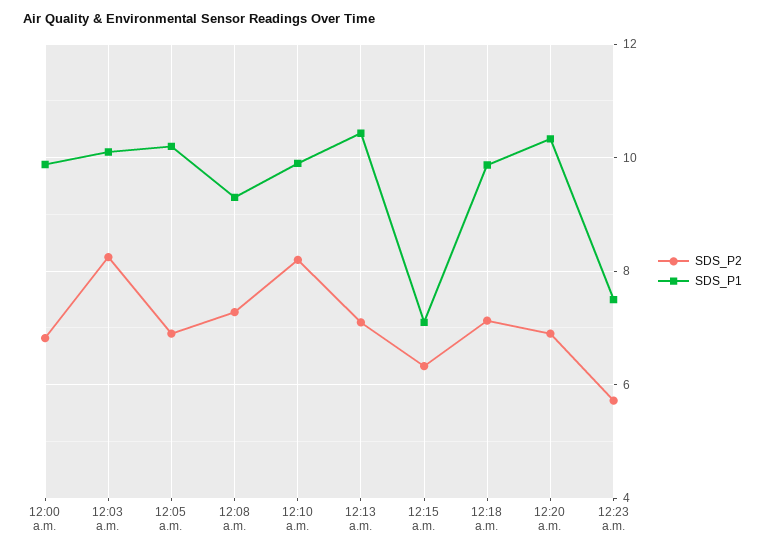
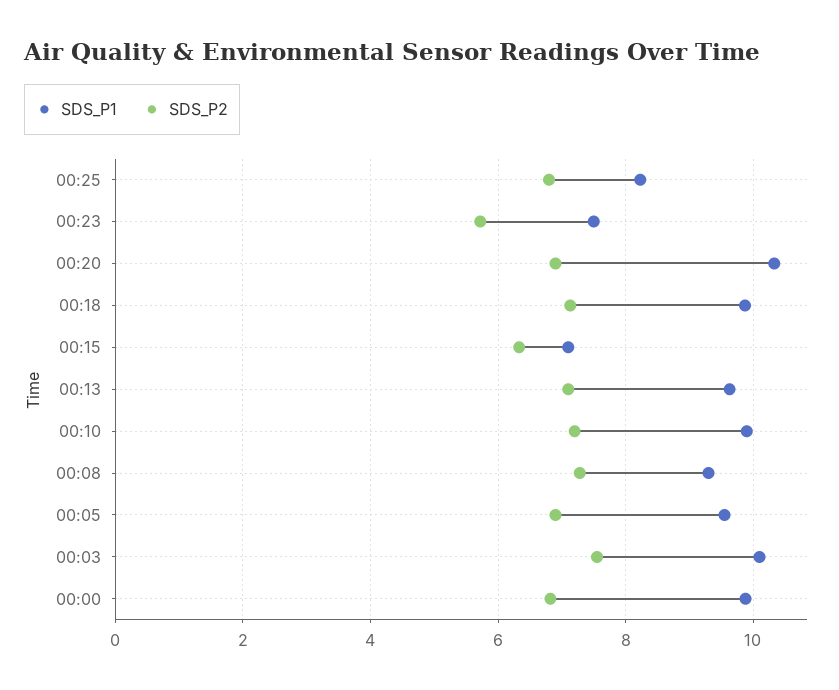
SDS_P2, 12:03 a.m.: 8.2 -> 7.6
SDS_P1, 12:05 a.m.: 10.2 -> 9.6
SDS_P2, 12:10 a.m.: 8.2 -> 7.2
SDS_P1, 12:13 a.m.: 10.4 -> 9.6
SDS_P1, 00:25: none -> 8.2
SDS_P2, 00:25: none -> 6.8

